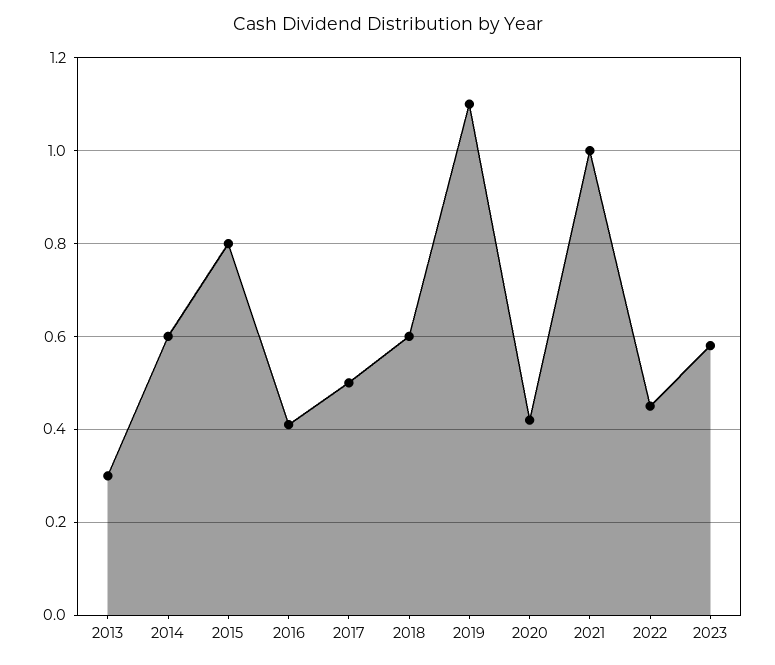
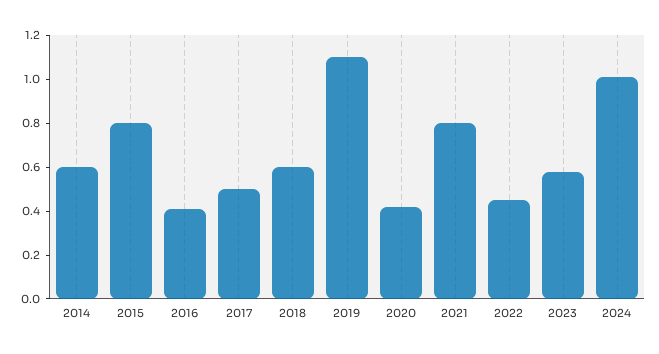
2013: 0.3 -> none
2021: 1 -> 0.8
2024: none -> 1

